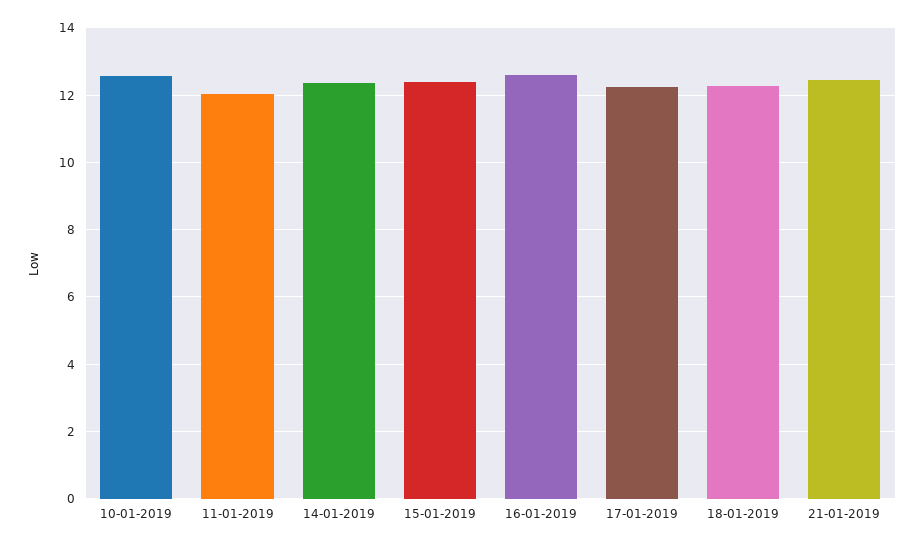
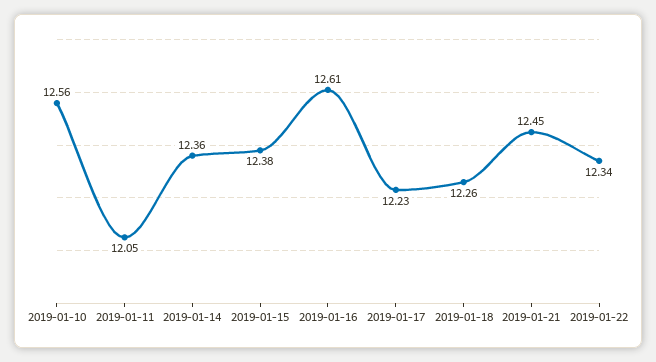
2019-01-22: none -> 12.34

